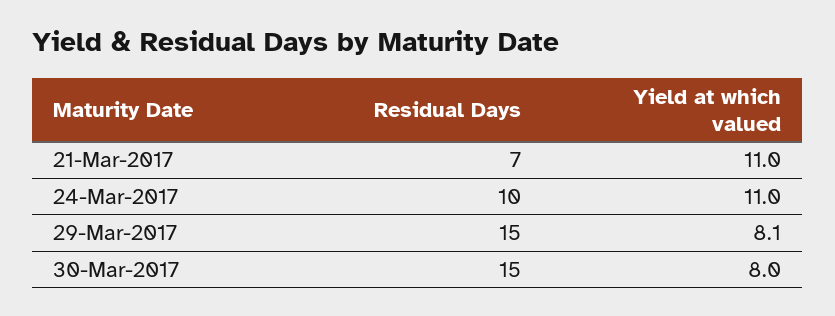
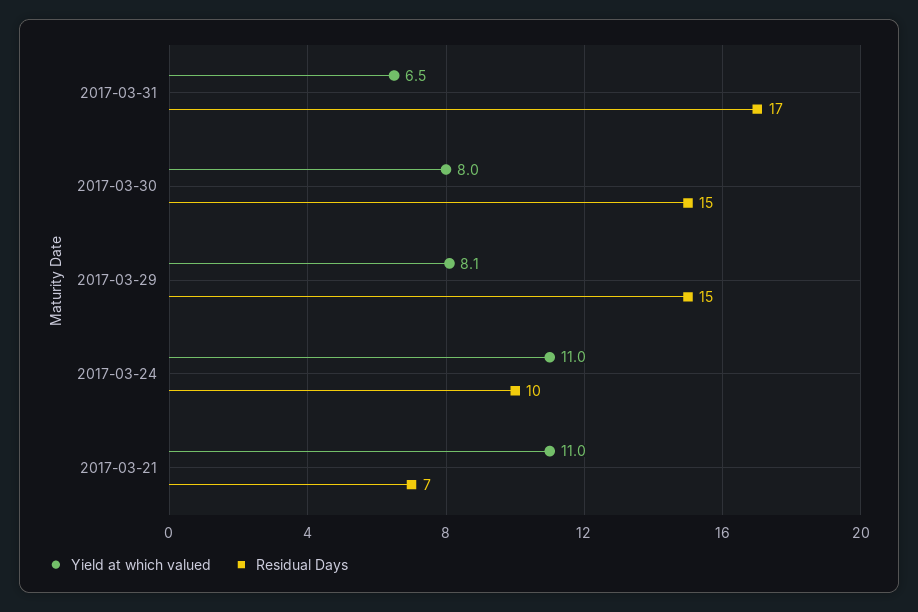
Yield at which valued, 2017-03-31: none -> 6.5
Residual Days, 2017-03-31: none -> 17

